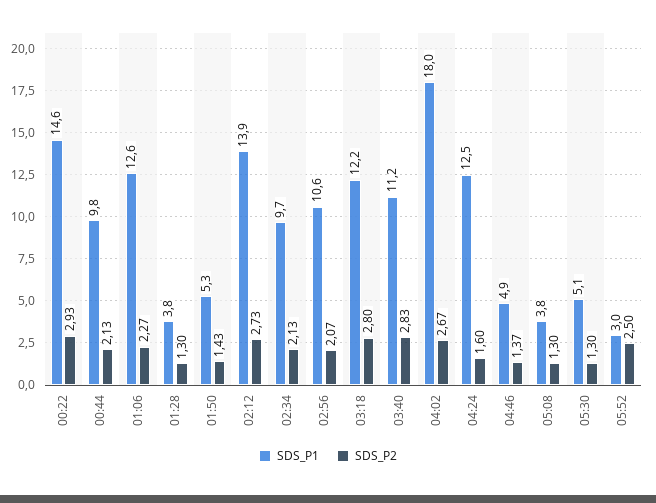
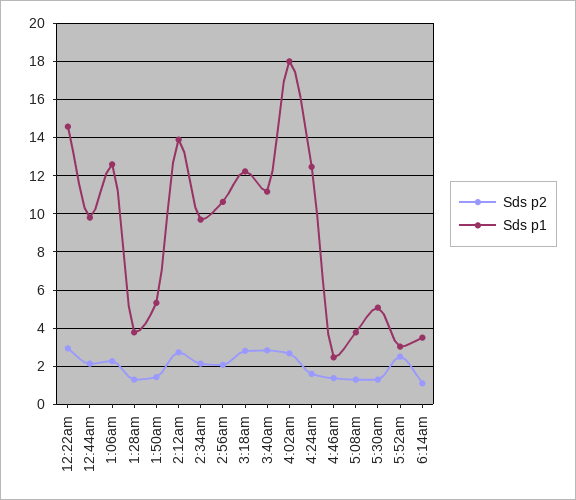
SDS_P1, 04:46: 4.9 -> 2.5
SDS_P2, 6:14am: none -> 1
SDS_P1, 6:14am: none -> 3.5

